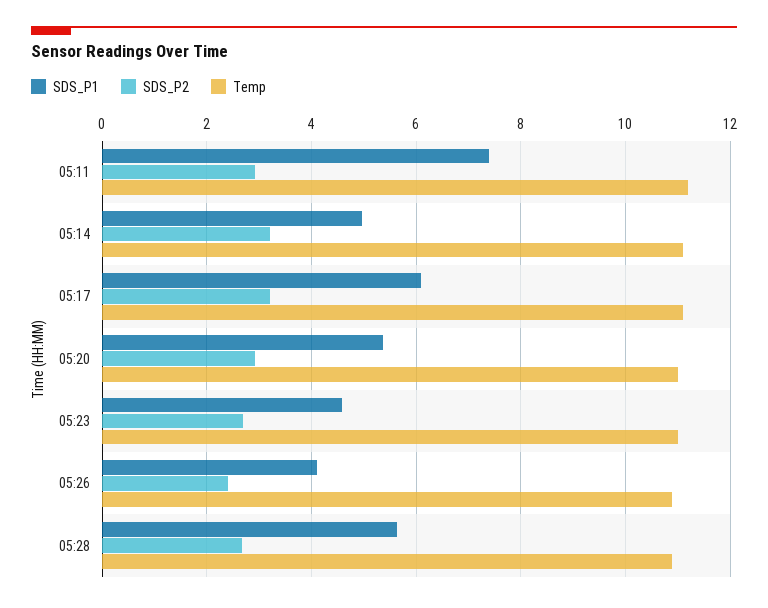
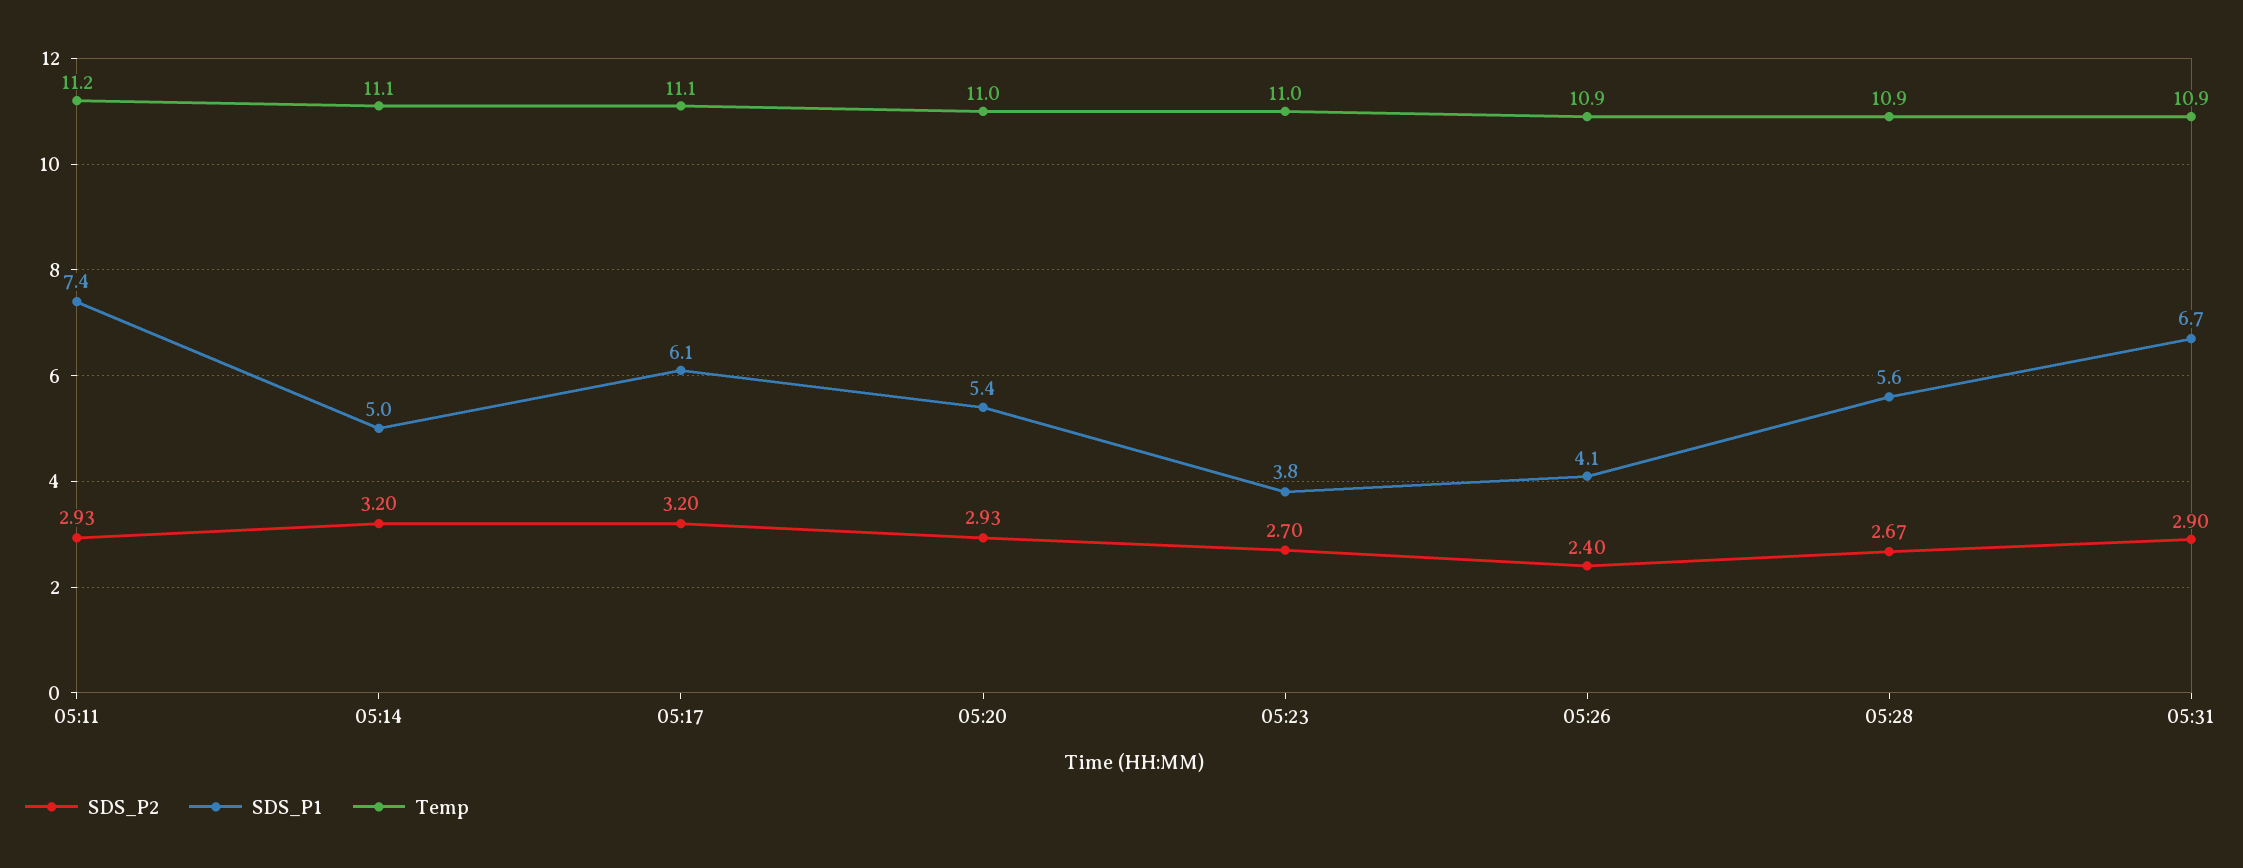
SDS_P1, 05:23: 4.6 -> 3.8
SDS_P2, 05:31: none -> 2.9
SDS_P1, 05:31: none -> 6.7
Temp, 05:31: none -> 10.9

